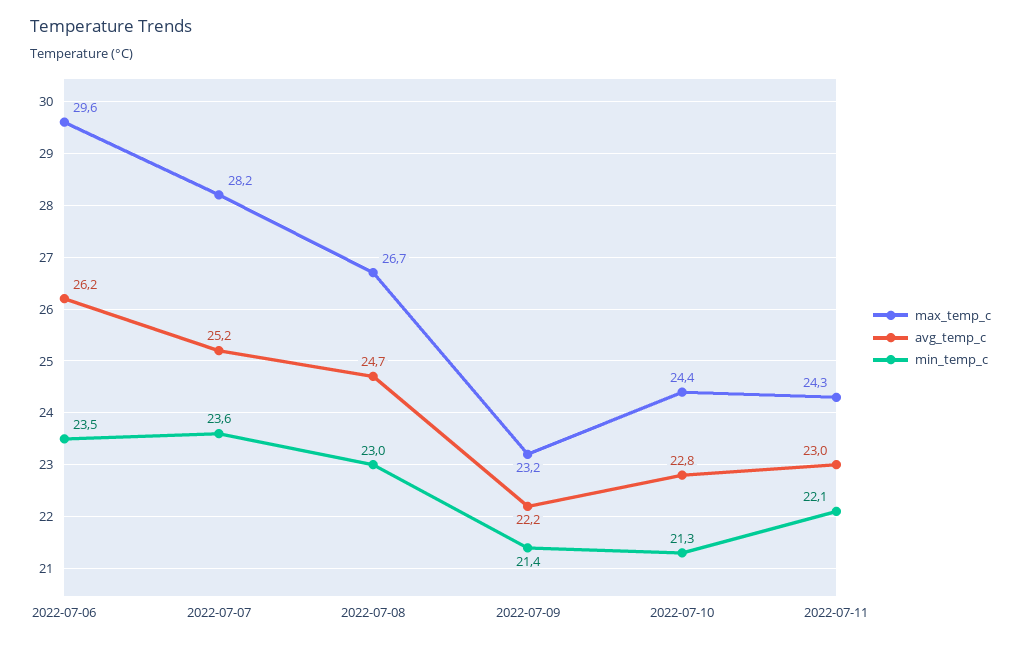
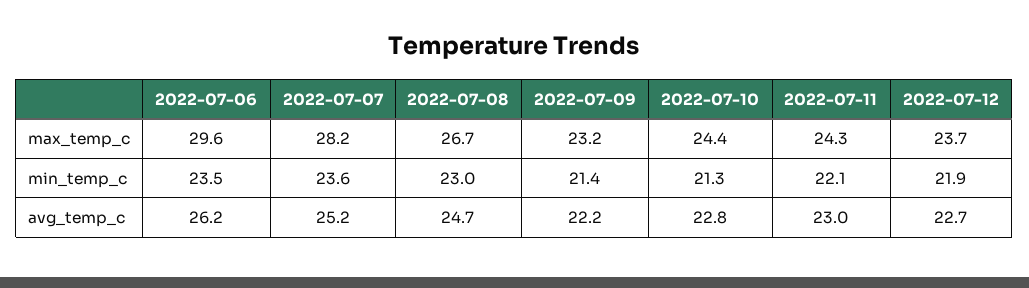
max_temp_c, 2022-07-12: none -> 23.7
min_temp_c, 2022-07-12: none -> 21.9
avg_temp_c, 2022-07-12: none -> 22.7

